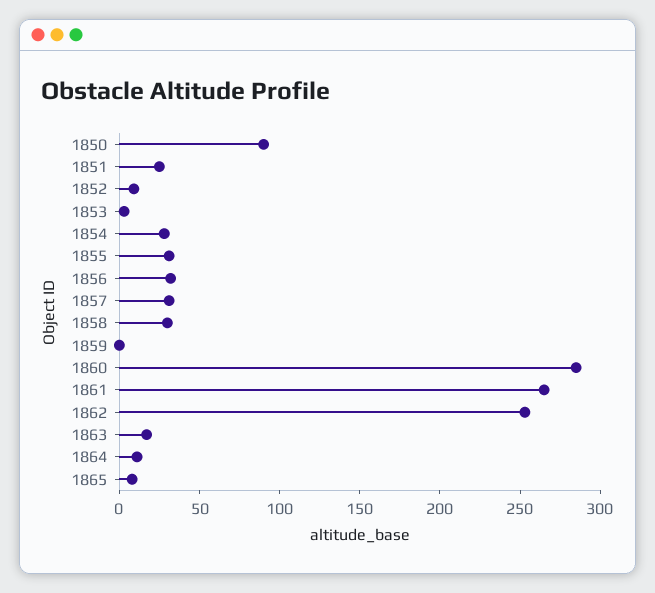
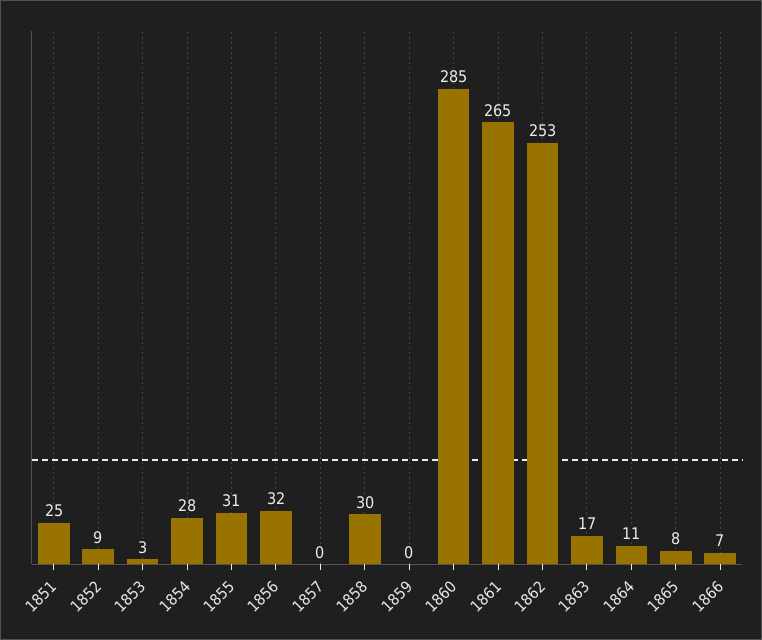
1850: 90 -> none
1857: 30 -> 0
1866: none -> 7

